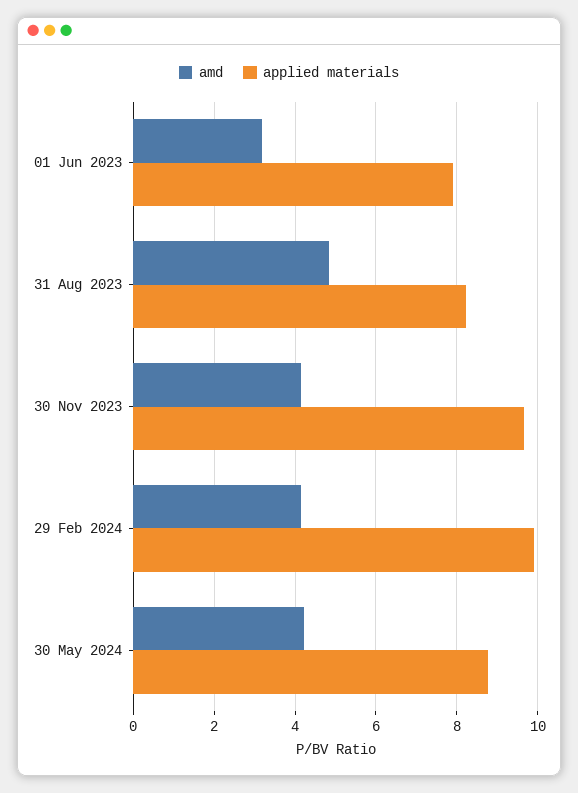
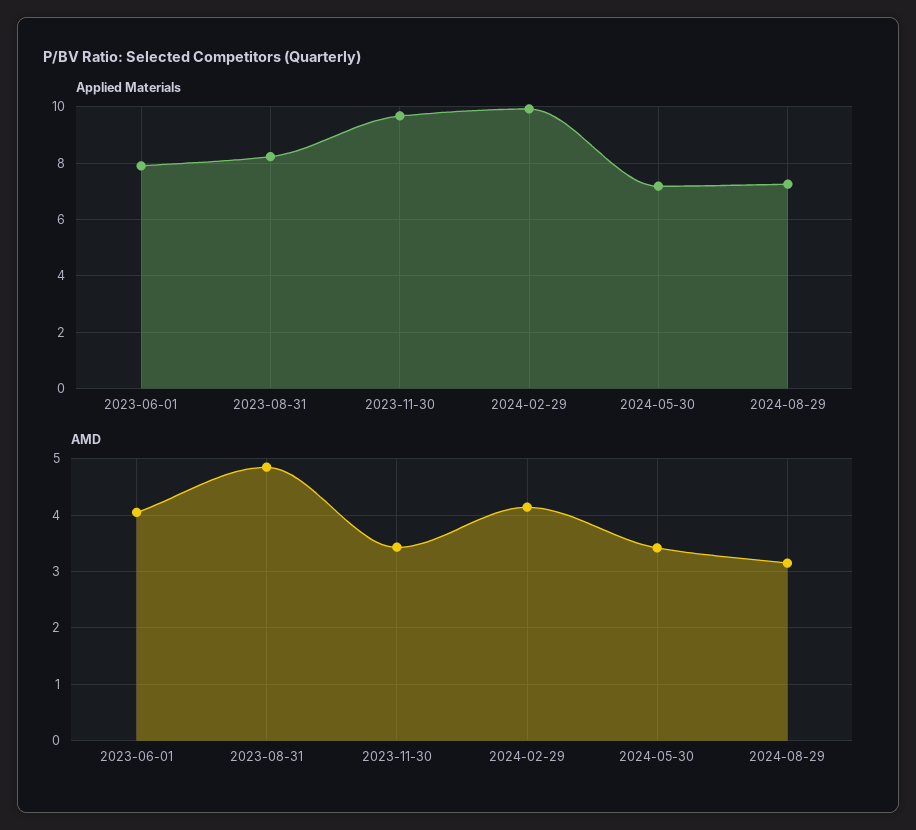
amd, 01 Jun 2023: 3.2 -> 4
amd, 30 Nov 2023: 4.2 -> 3.4
amd, 30 May 2024: 4.2 -> 3.4
applied materials, 30 May 2024: 8.8 -> 7.25
applied materials, 2024-08-29: none -> 7.25
amd, 2024-08-29: none -> 3.2

